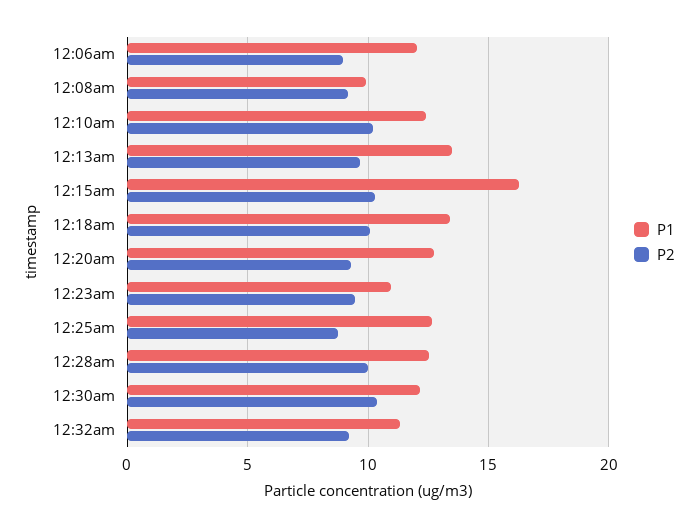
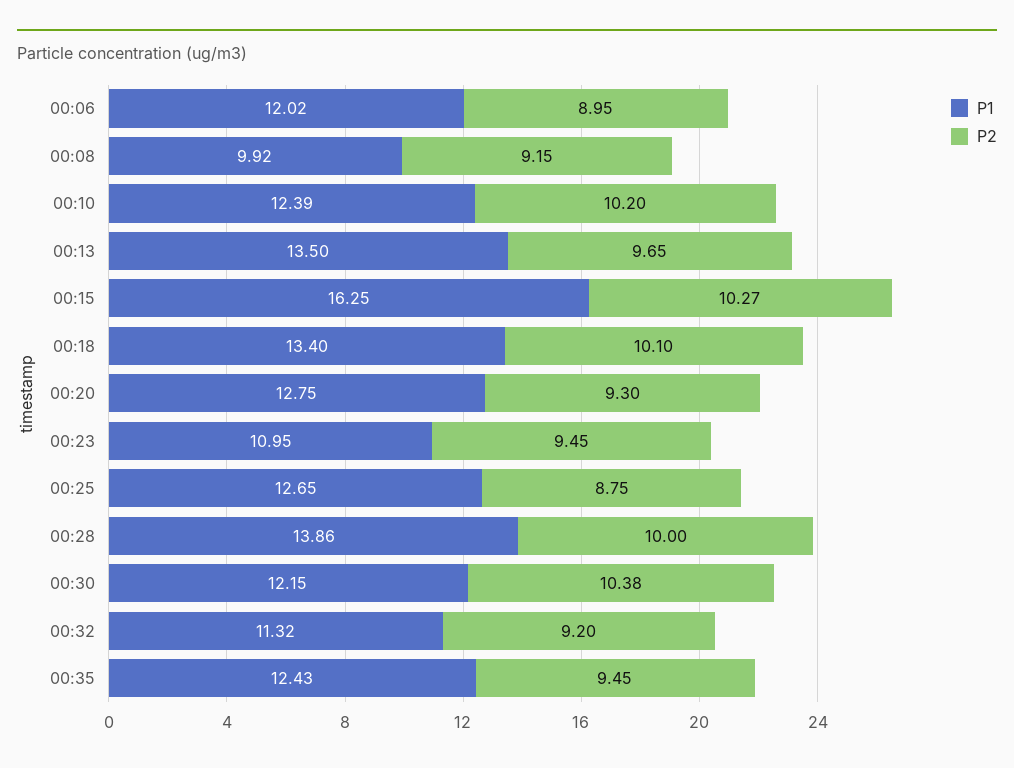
P1, 12:28am: 12.5 -> 13.86
P1, 00:35: none -> 12.43
P2, 00:35: none -> 9.45

